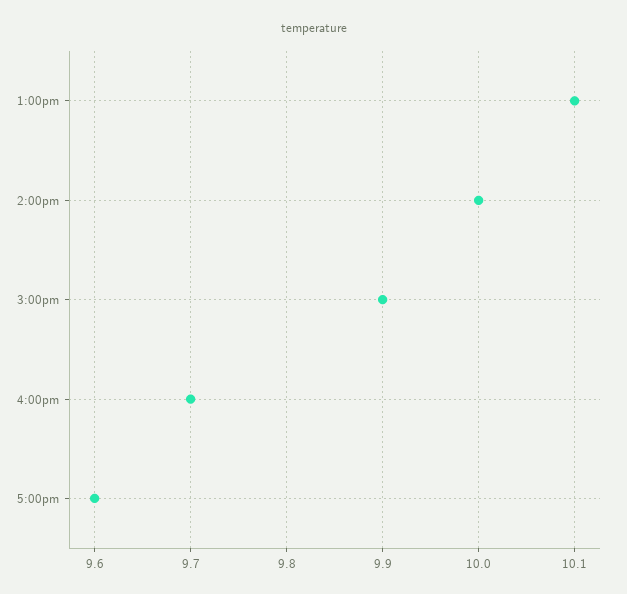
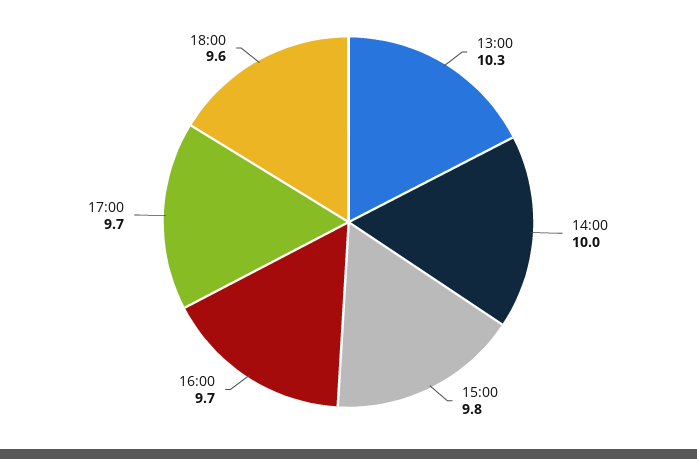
1:00pm: 10.1 -> 10.3
3:00pm: 9.9 -> 9.8
5:00pm: 9.6 -> 9.7
18:00: none -> 9.6

